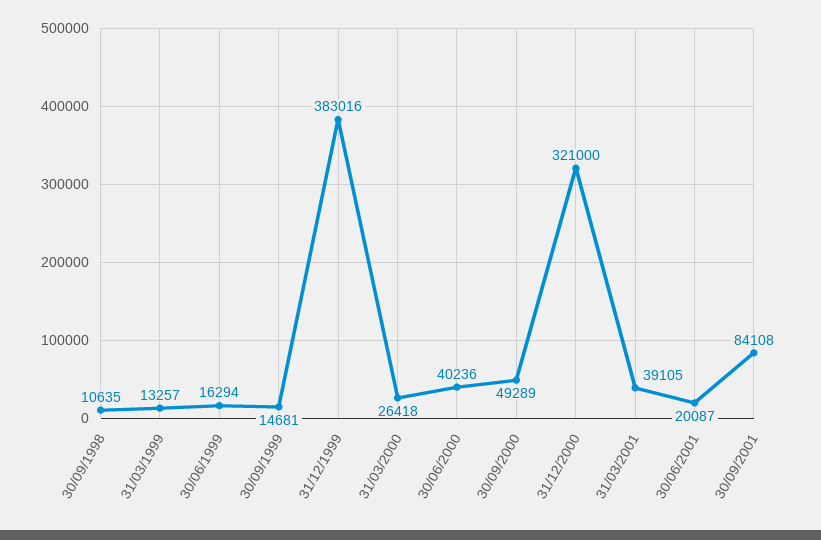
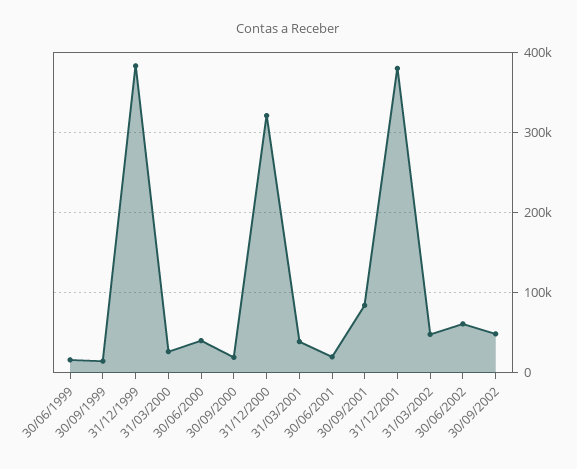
30/09/1998: 10635 -> none
31/03/1999: 13257 -> none
30/09/2000: 49289 -> 20000
31/12/2001: none -> 380000
31/03/2002: none -> 50000
30/06/2002: none -> 60000
30/09/2002: none -> 50000

